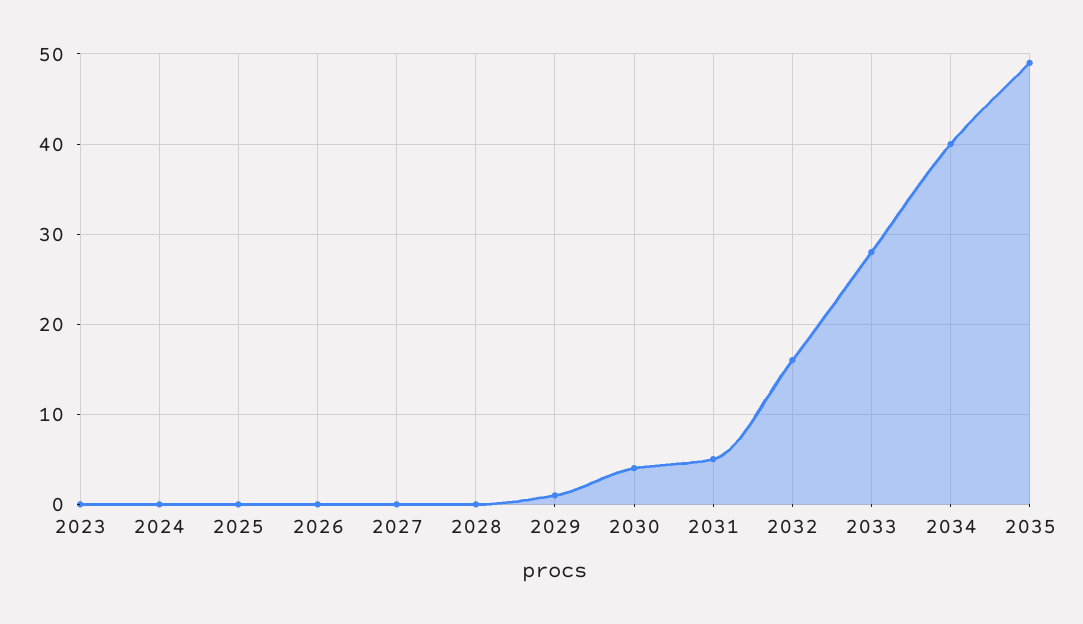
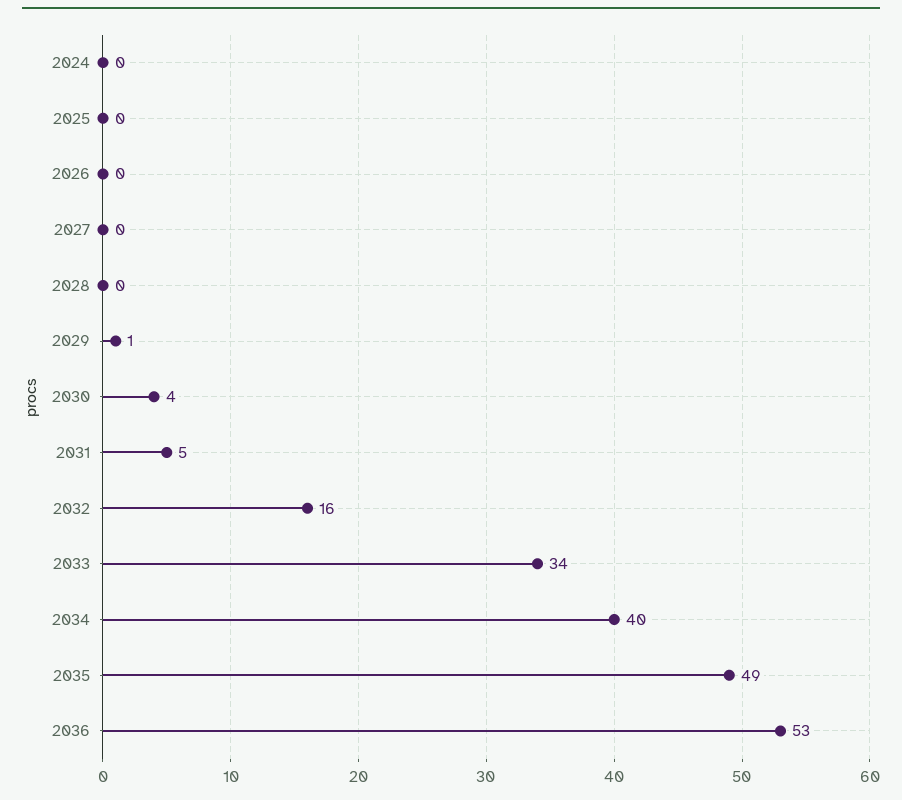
2023: 0 -> none
2033: 28 -> 34
2036: none -> 53

